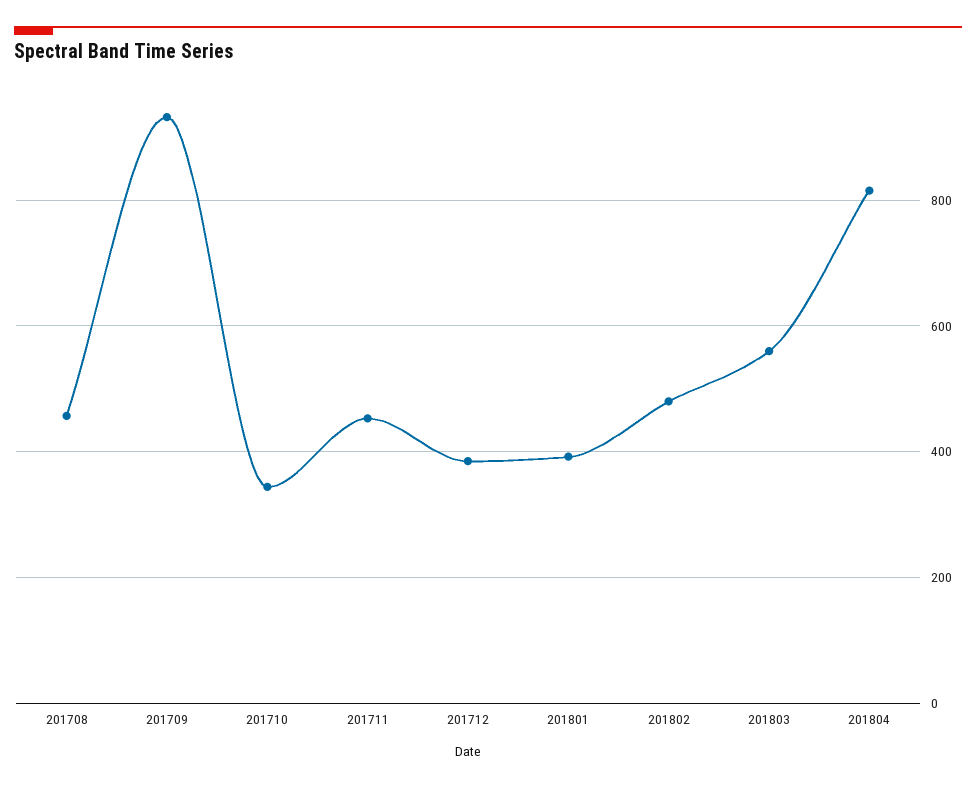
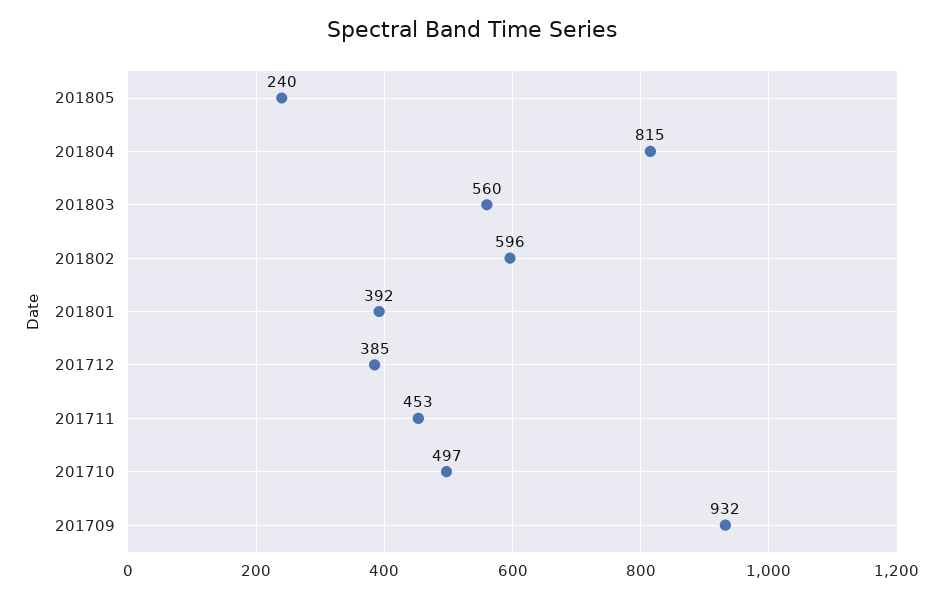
201708: 460 -> none
201710: 340 -> 497
201802: 480 -> 596
201805: none -> 240

